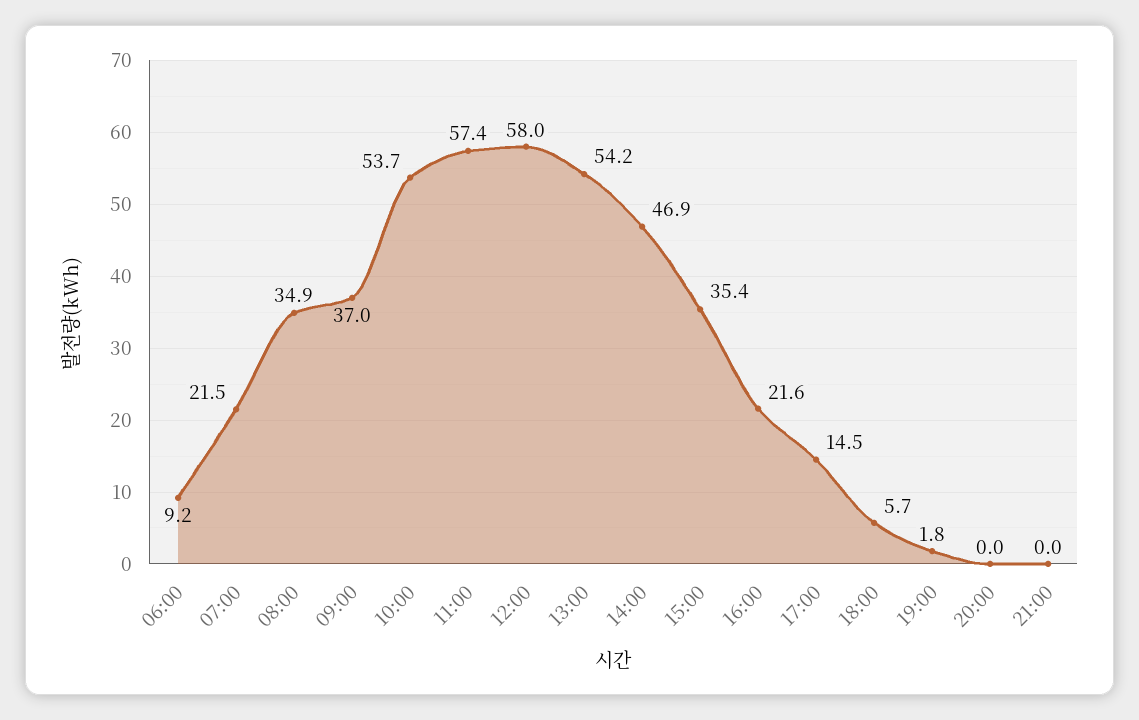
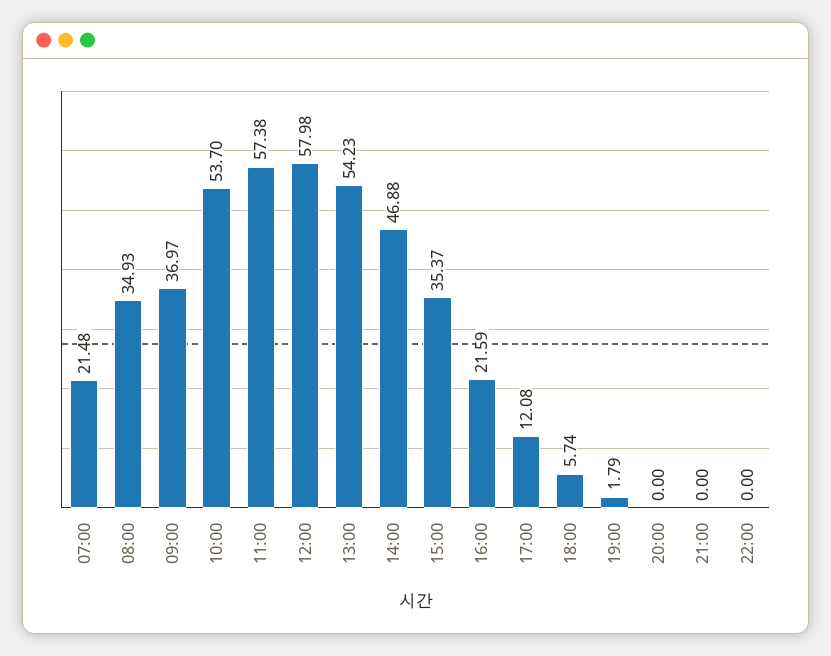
06:00: 9.2 -> none
17:00: 14.5 -> 12.08
22:00: none -> 0

